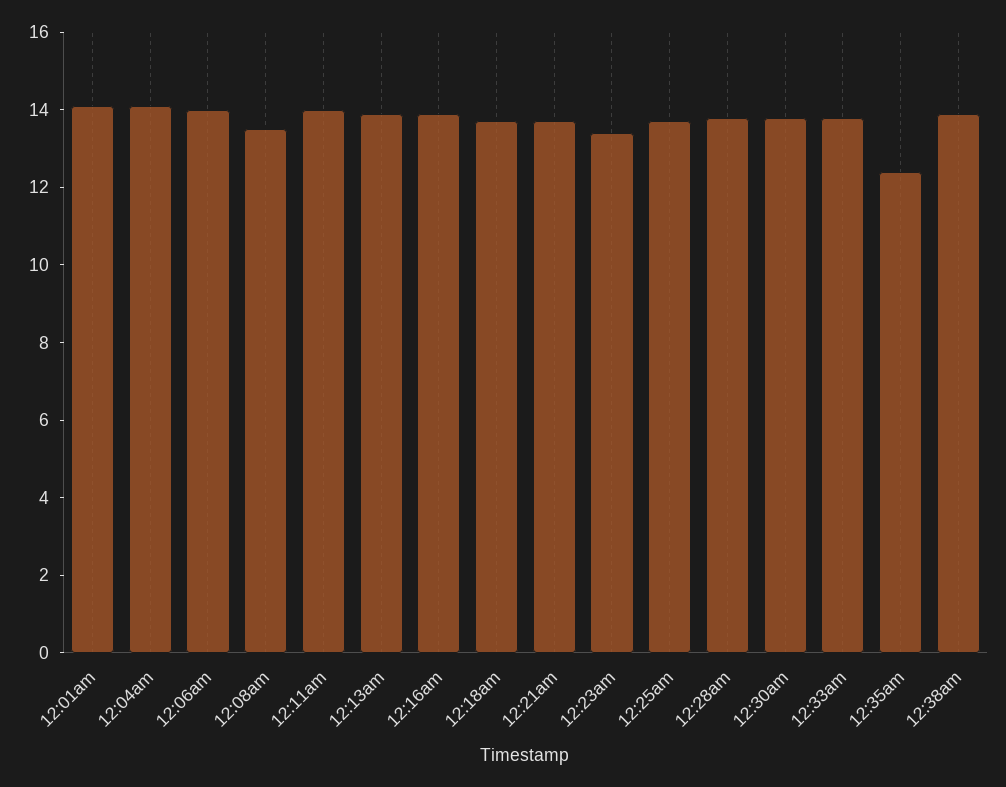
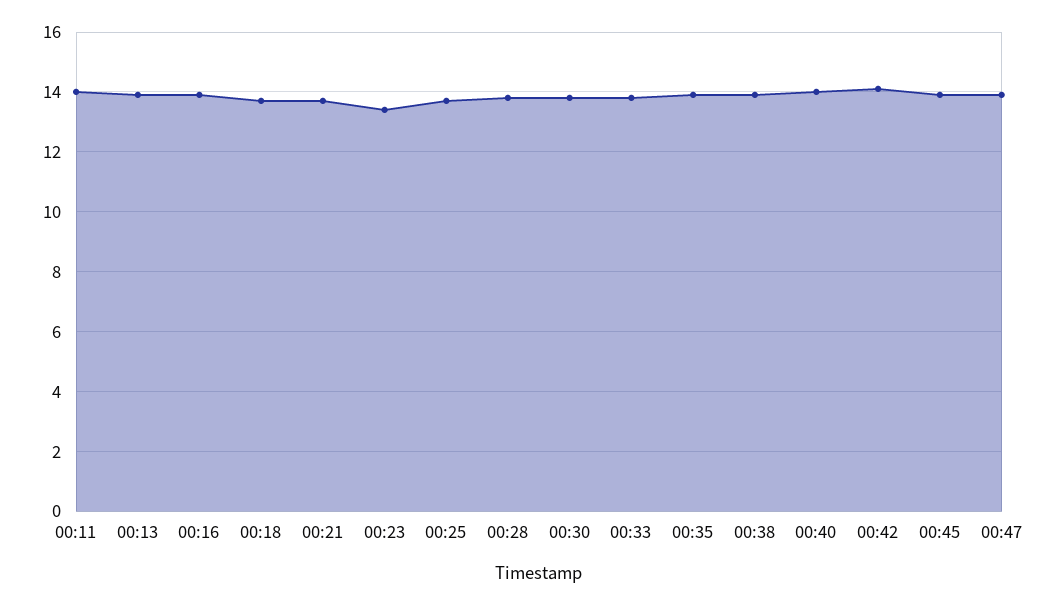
12:01am: 14 -> none
12:04am: 14 -> none
12:06am: 14 -> none
12:08am: 13.5 -> none
12:35am: 12.5 -> 14
00:40: none -> 14
00:42: none -> 14
00:45: none -> 14
00:47: none -> 14

